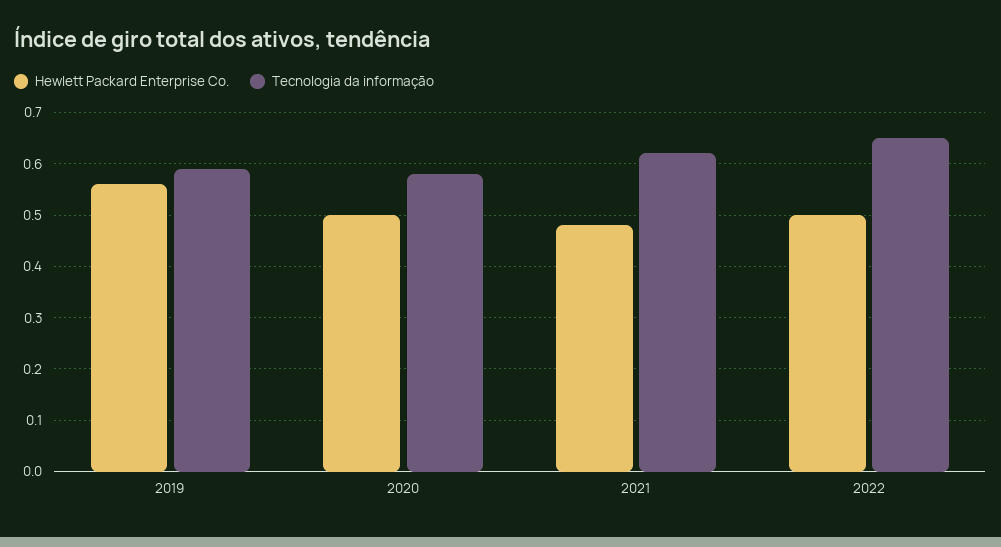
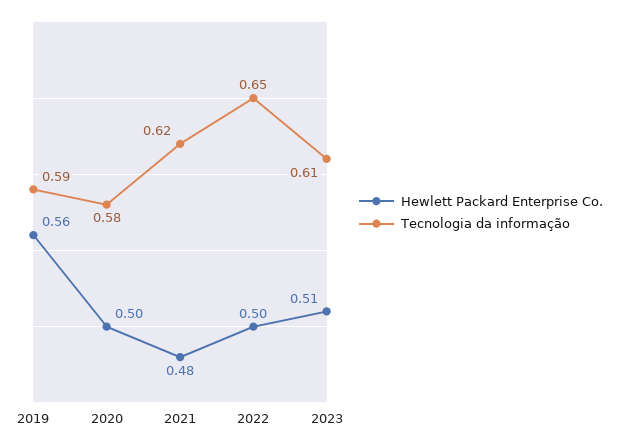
Hewlett Packard Enterprise Co., 2023: none -> 0.51
Tecnologia da informação, 2023: none -> 0.61

